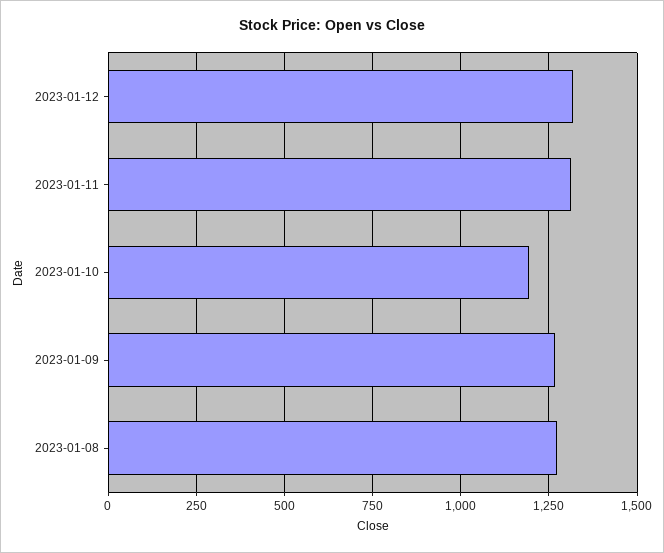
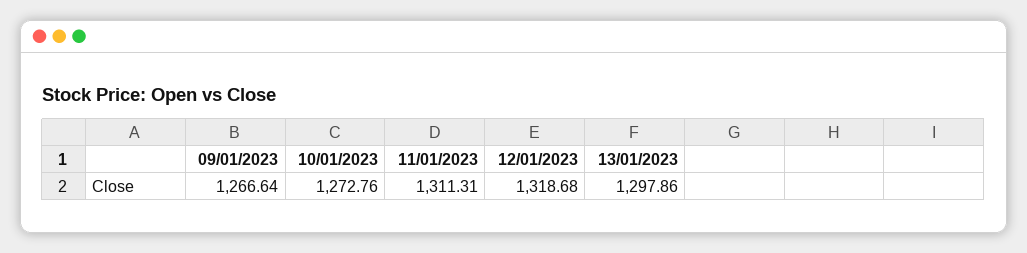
2023-01-10: 1200 -> 1272.76
2023-01-08: 1275 -> none
13/01/2023: none -> 1297.86

